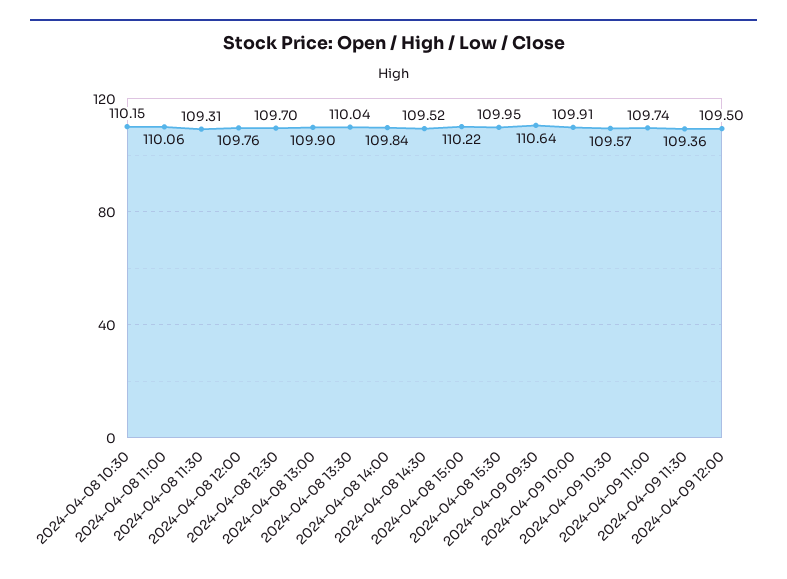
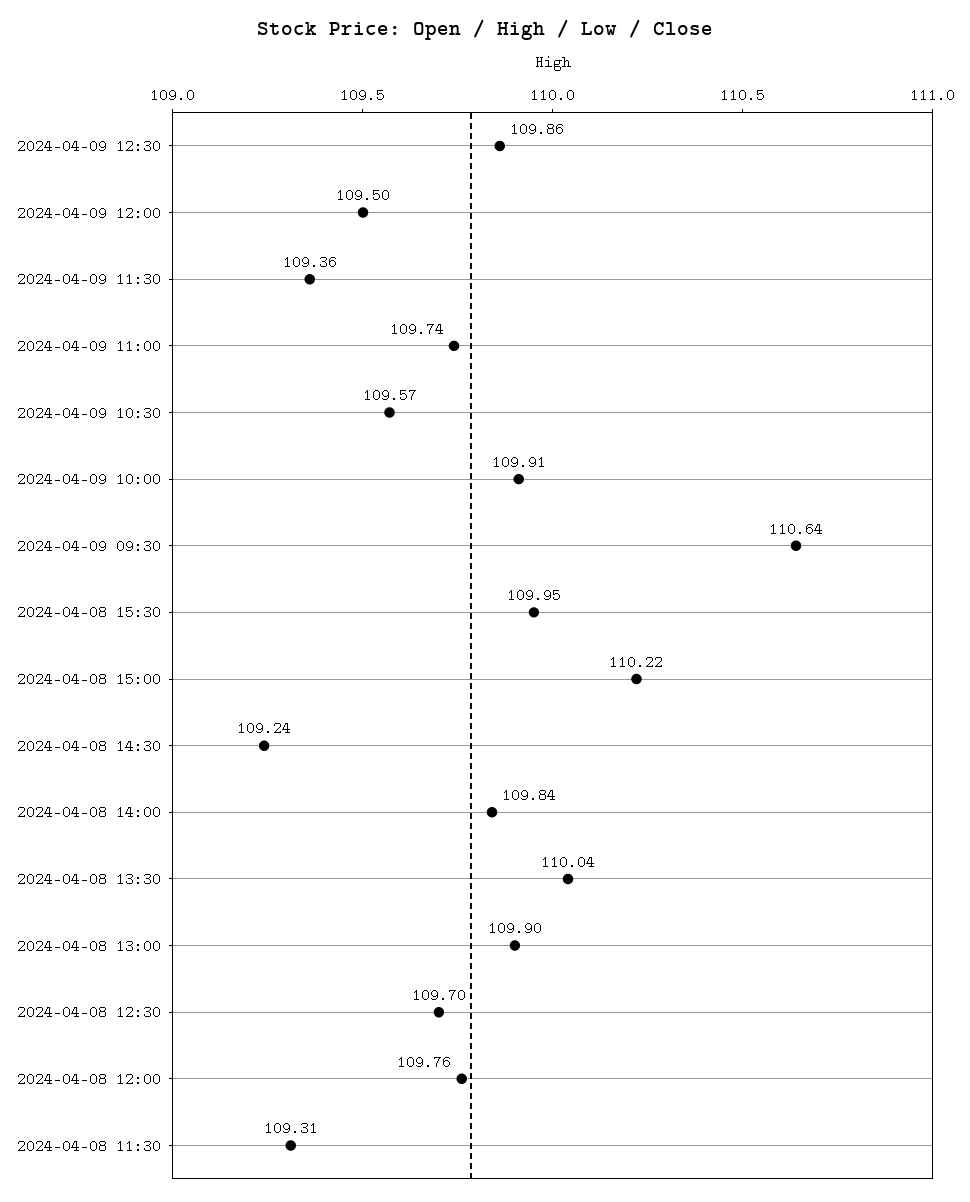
2024-04-08 10:30: 110.15 -> none
2024-04-08 11:00: 110.06 -> none
2024-04-08 14:30: 109.52 -> 109.24
2024-04-09 12:30: none -> 109.86

